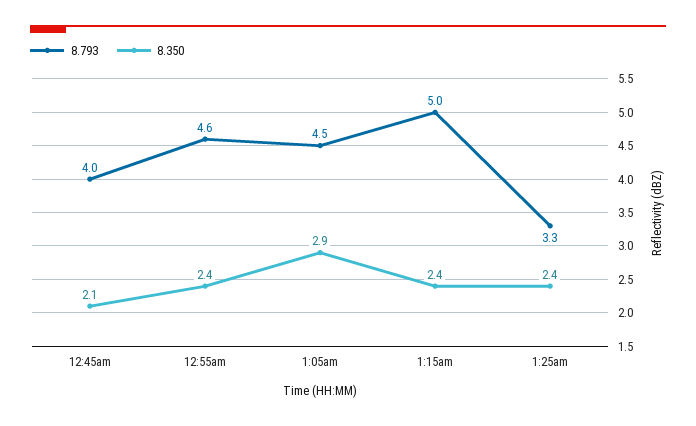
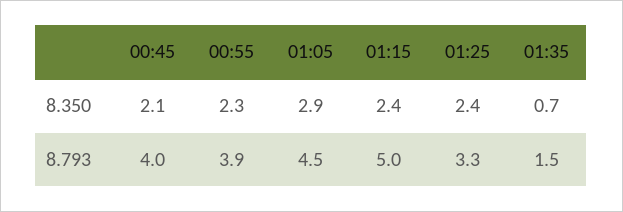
8.793, 12:55am: 4.6 -> 3.9
8.350, 12:55am: 2.4 -> 2.3
8.350, 01:35: none -> 0.7
8.793, 01:35: none -> 1.5

